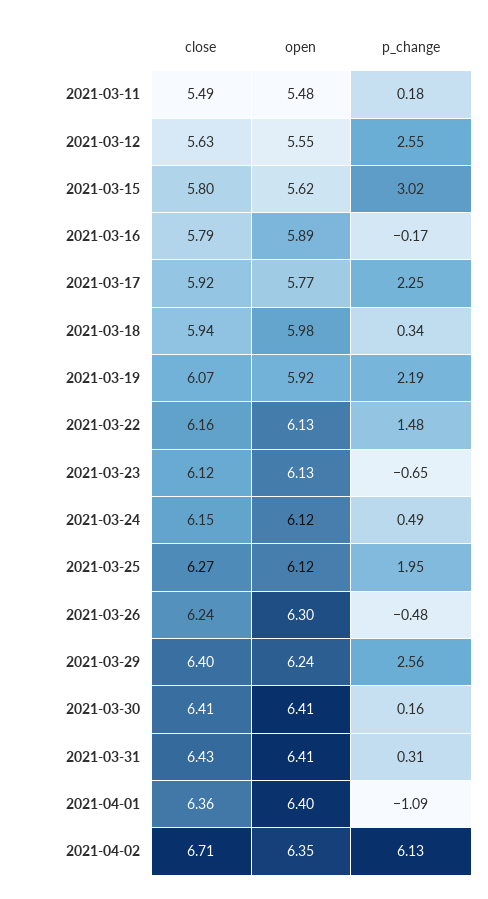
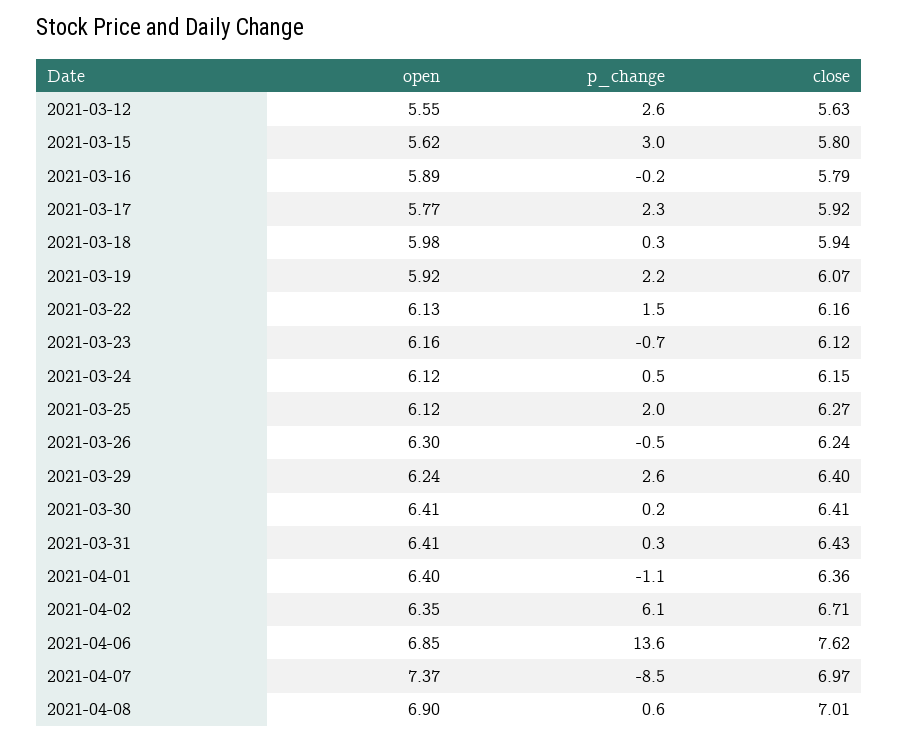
close, 2021-03-11: 5.49 -> none
open, 2021-03-11: 5.48 -> none
p_change, 2021-03-11: 0.18 -> none
open, 2021-03-23: 6.13 -> 6.16
open, 2021-04-06: none -> 6.85
p_change, 2021-04-06: none -> 13.6
close, 2021-04-06: none -> 7.62
open, 2021-04-07: none -> 7.37
p_change, 2021-04-07: none -> -8.5
close, 2021-04-07: none -> 6.97
open, 2021-04-08: none -> 6.9
p_change, 2021-04-08: none -> 0.6
close, 2021-04-08: none -> 7.01

